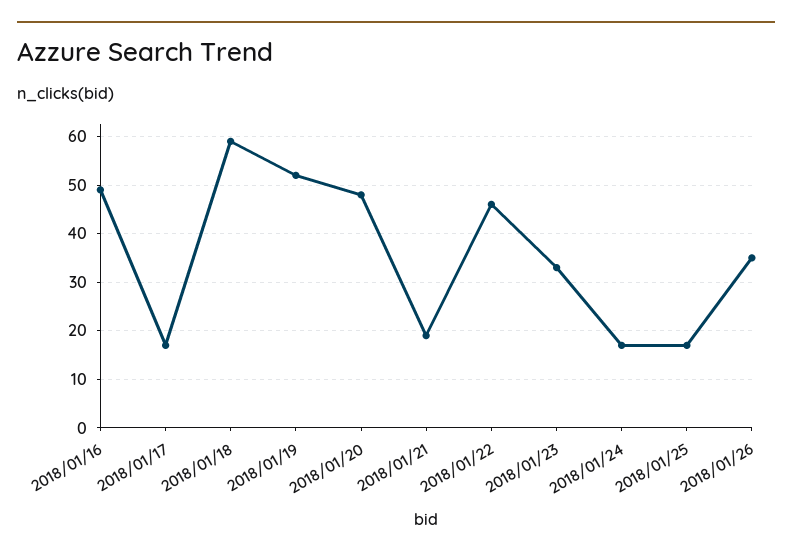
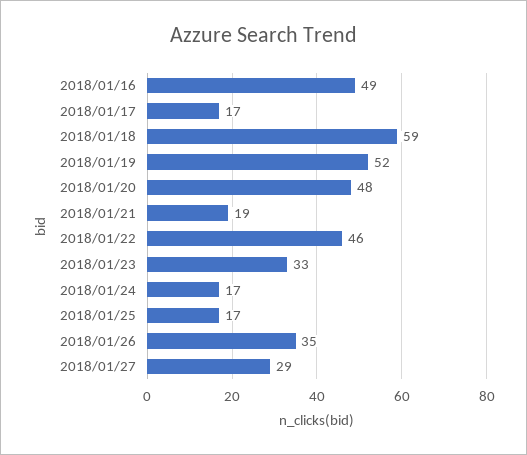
2018/01/27: none -> 29

